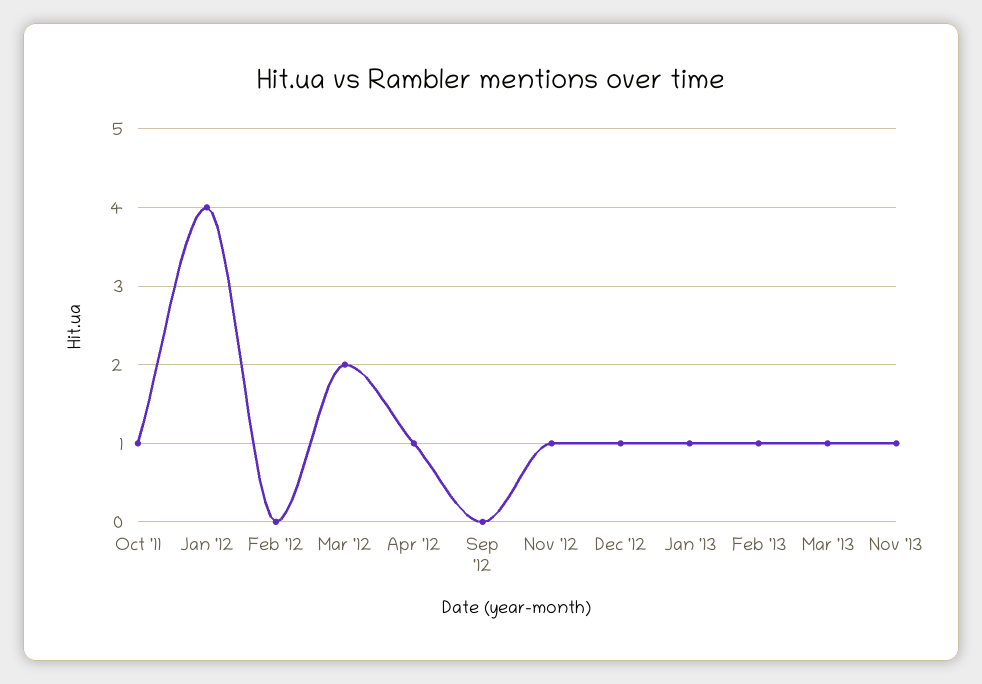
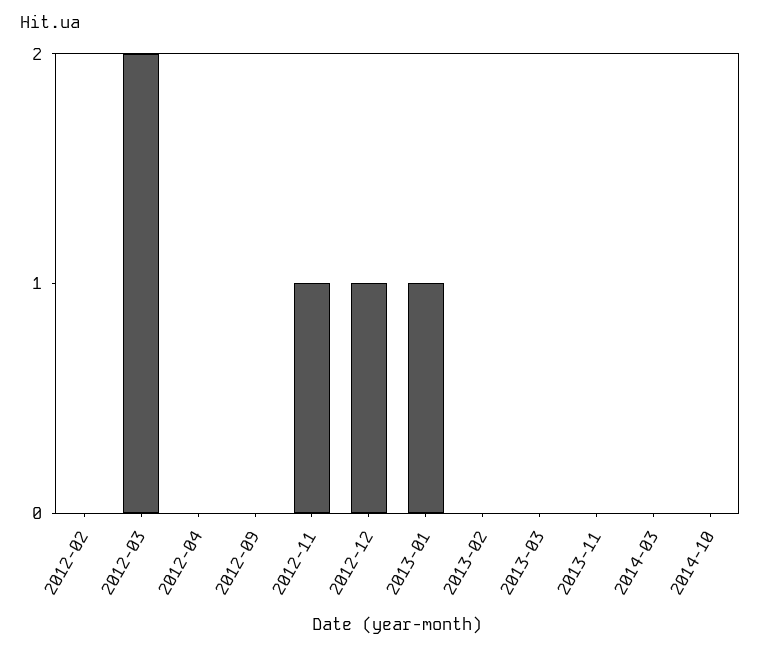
Oct '11: 1 -> none
Jan '12: 4 -> none
Apr '12: 1 -> 0
Feb '13: 1 -> 0
Mar '13: 1 -> 0
Nov '13: 1 -> 0
2014-03: none -> 0
2014-10: none -> 0

